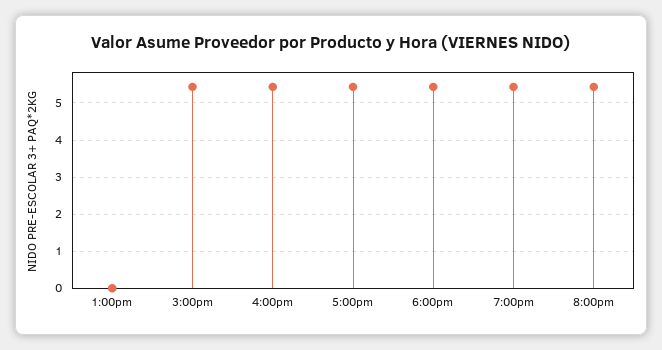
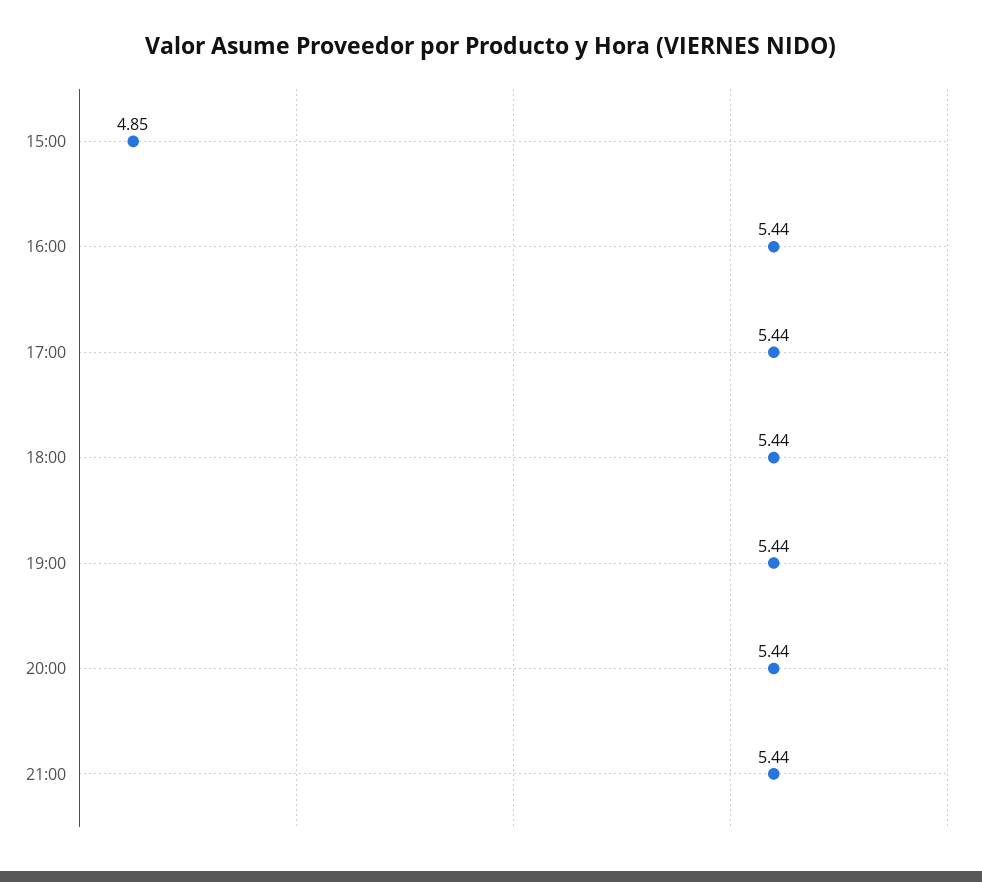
1:00pm: 0 -> none
3:00pm: 5.4 -> 4.85
21:00: none -> 5.44

